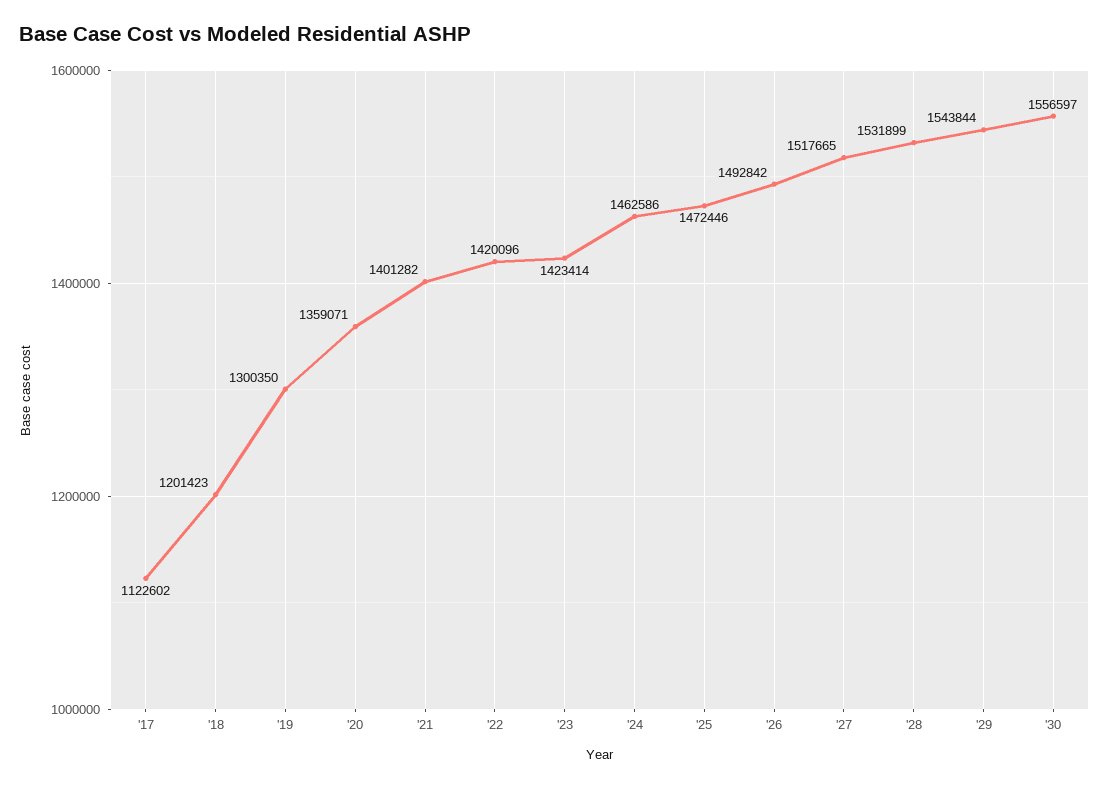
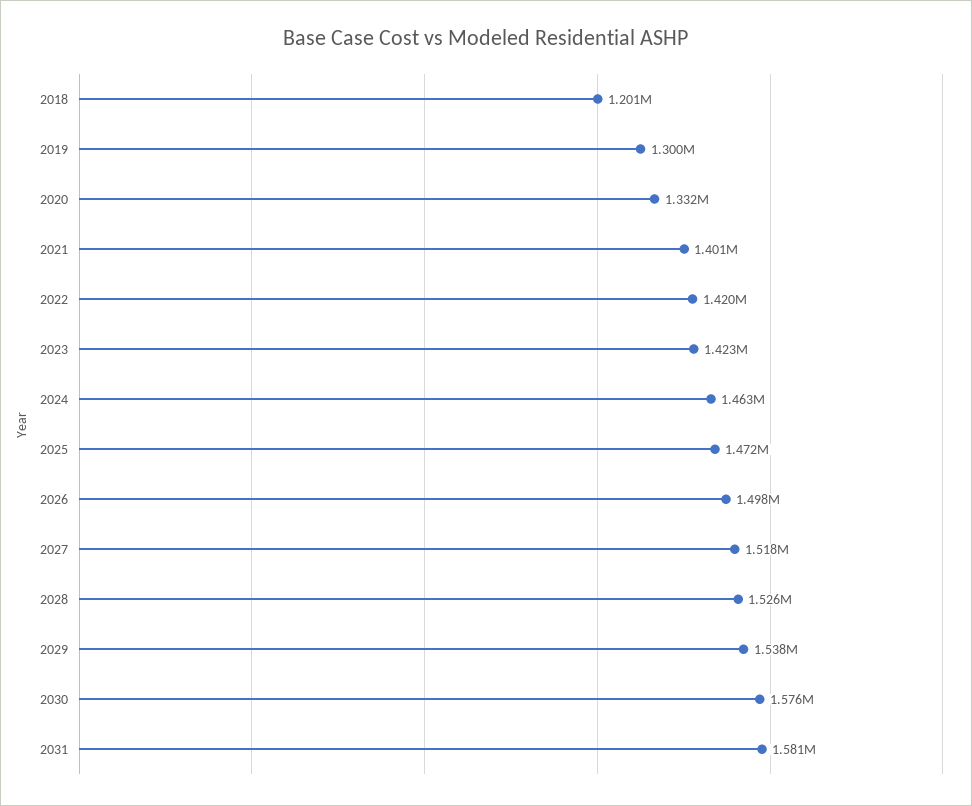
'17: 1122602 -> none
'20: 1359071 -> 1332000
'26: 1492842 -> 1498000
'28: 1531899 -> 1526000
'29: 1543844 -> 1538000
'30: 1556597 -> 1576000
2031: none -> 1581000

